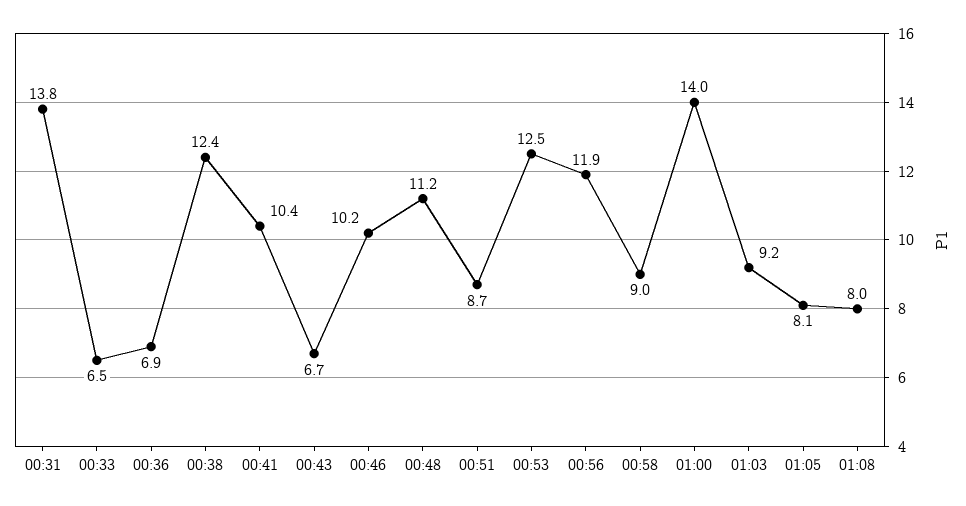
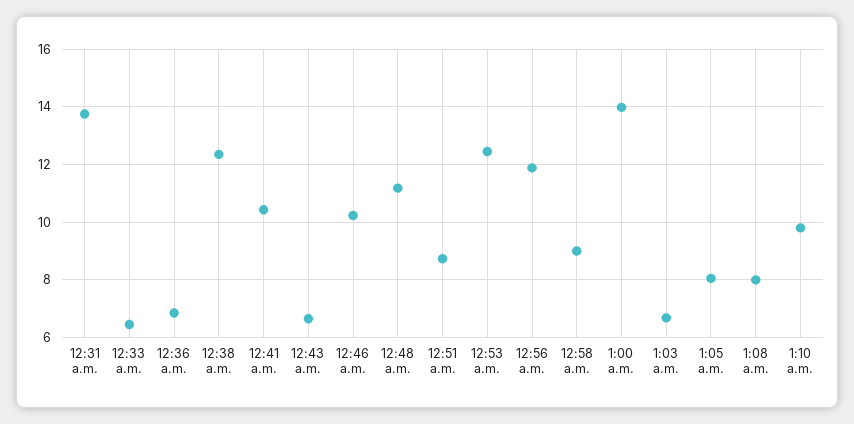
01:03: 9.2 -> 6.75
1:10 a.m.: none -> 9.75

